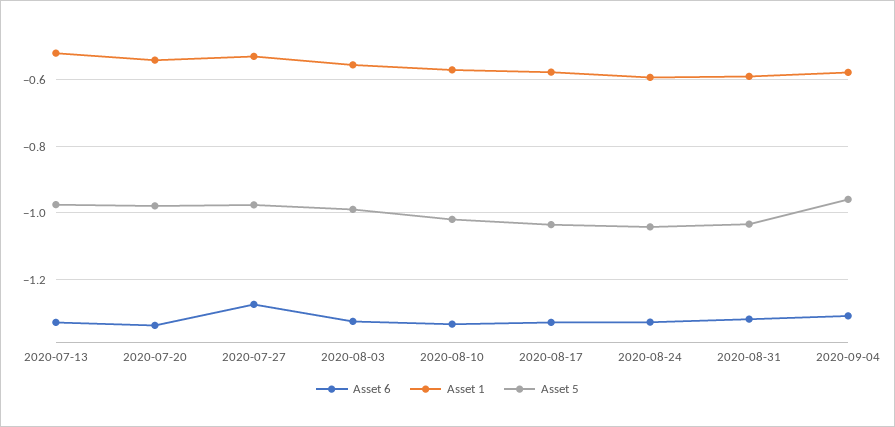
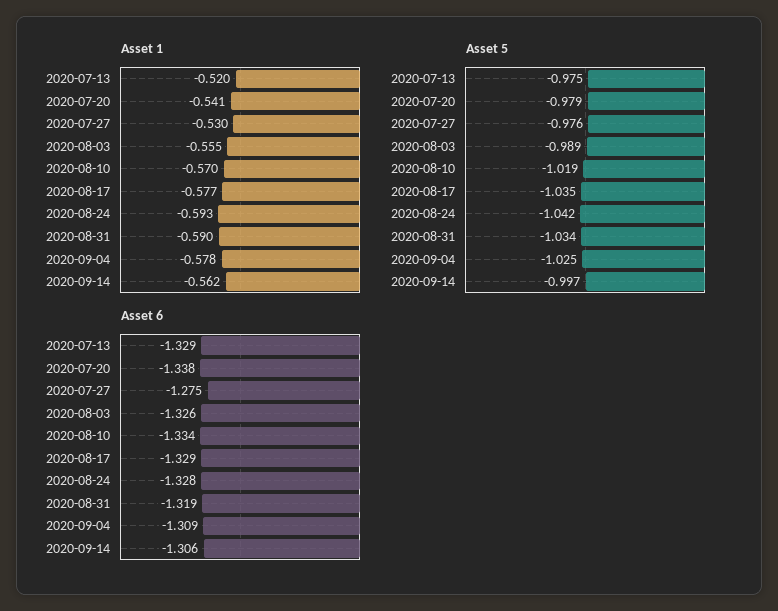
Asset 5, 2020-09-04: -0.96 -> -1.025
Asset 1, 2020-09-14: none -> -0.562
Asset 5, 2020-09-14: none -> -0.997
Asset 6, 2020-09-14: none -> -1.306

